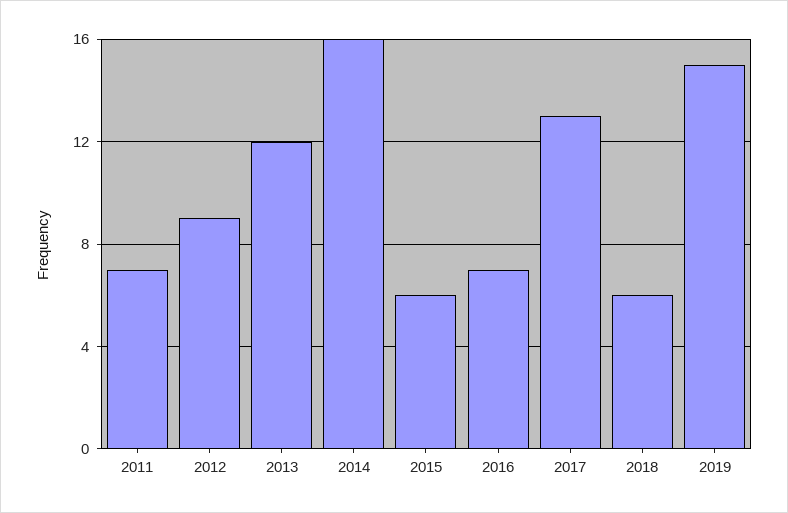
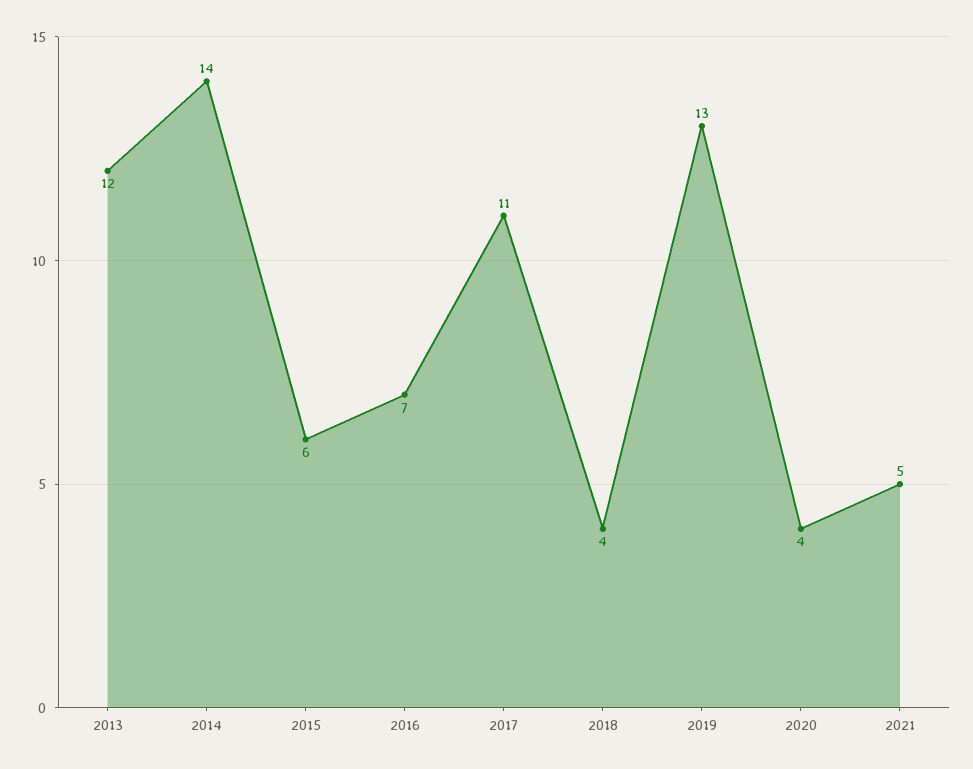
2011: 7 -> none
2012: 9 -> none
2014: 16 -> 14
2017: 13 -> 11
2018: 6 -> 4
2019: 15 -> 13
2020: none -> 4
2021: none -> 5

